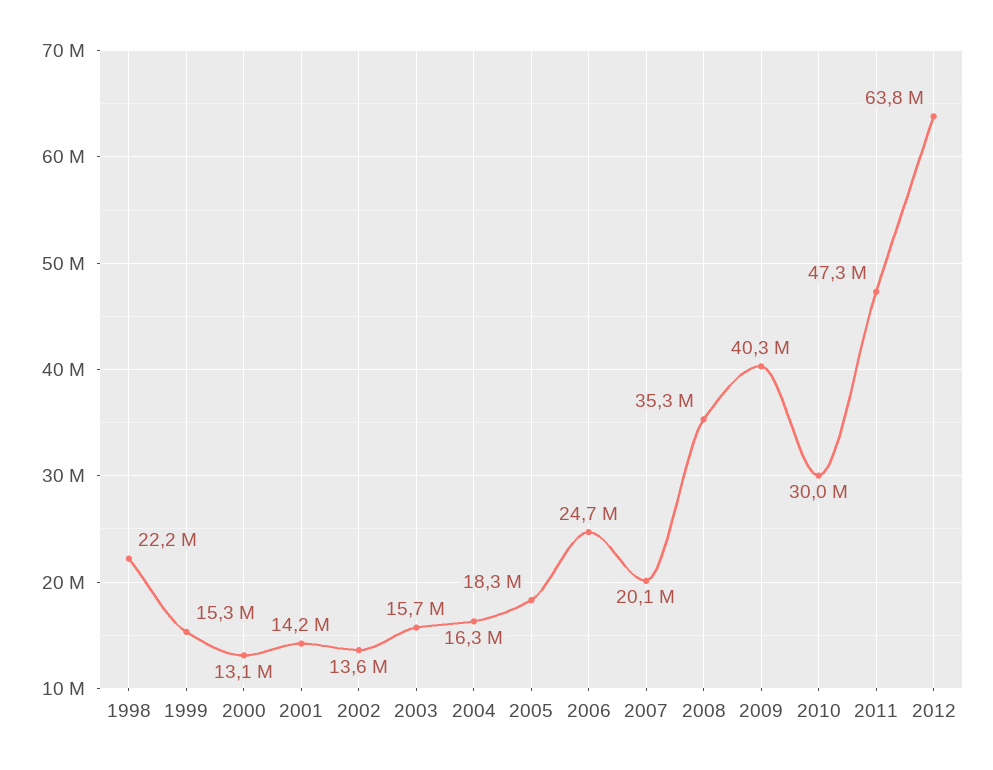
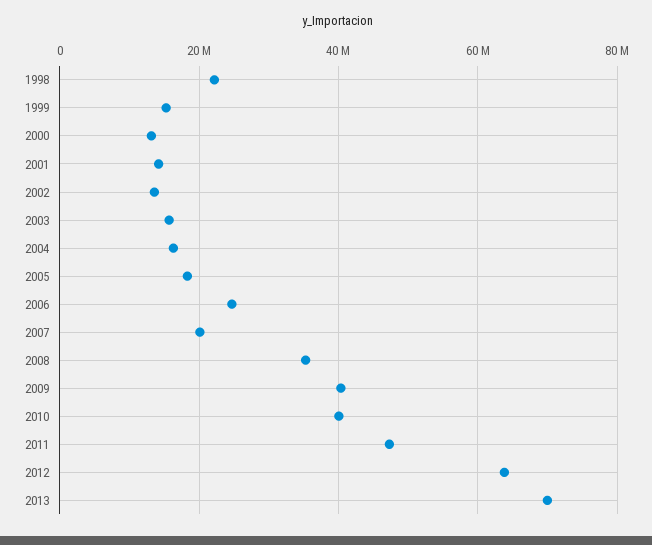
2010: 30000000 -> 40000000
2013: none -> 70000000

